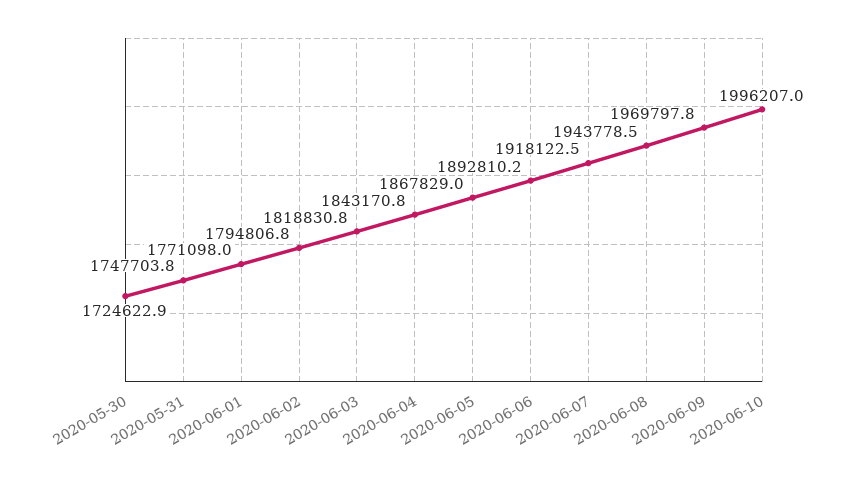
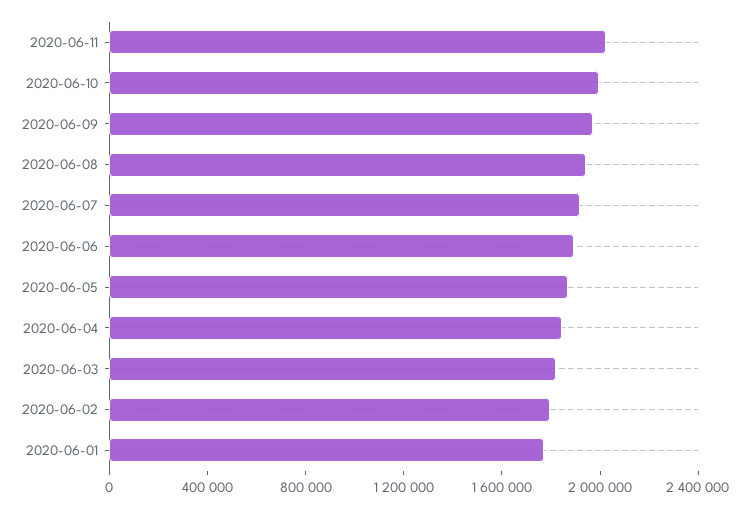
2020-05-30: 1724622.9 -> none
2020-05-31: 1747703.8 -> none
2020-06-11: none -> 2000000

